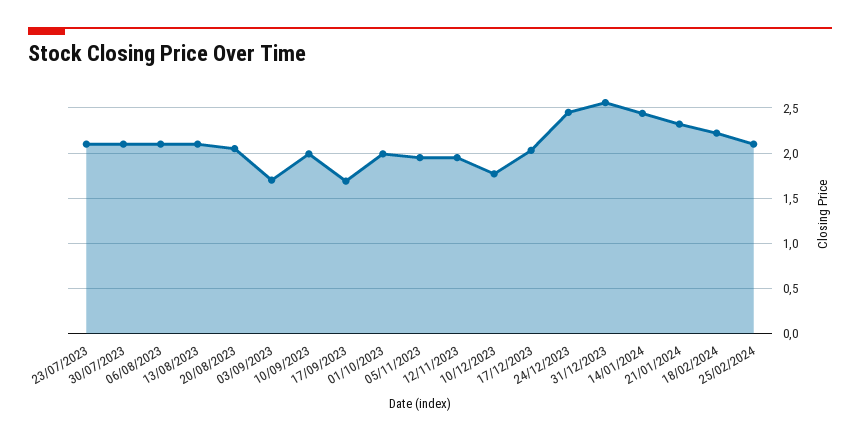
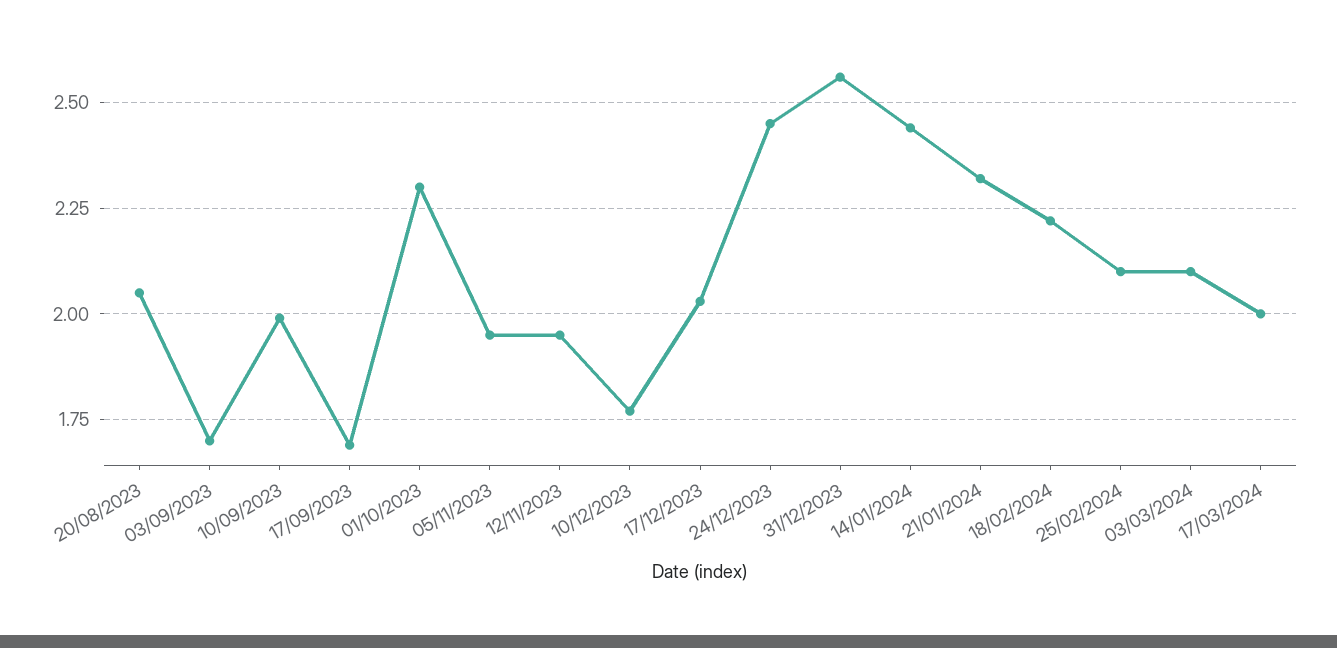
23/07/2023: 2.1 -> none
30/07/2023: 2.1 -> none
06/08/2023: 2.1 -> none
13/08/2023: 2.1 -> none
01/10/2023: 2 -> 2.3
03/03/2024: none -> 2.1
17/03/2024: none -> 2

